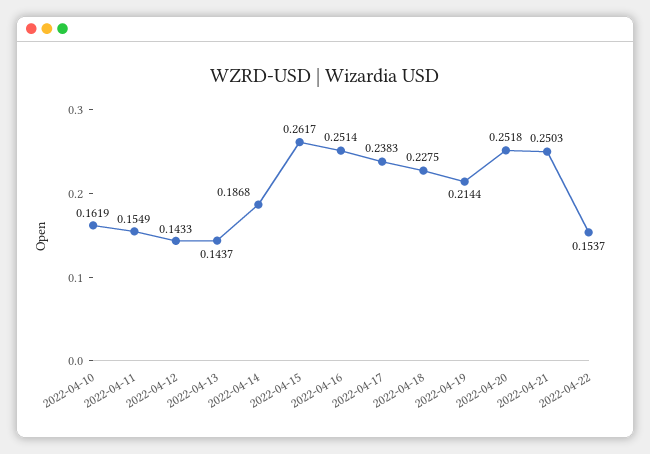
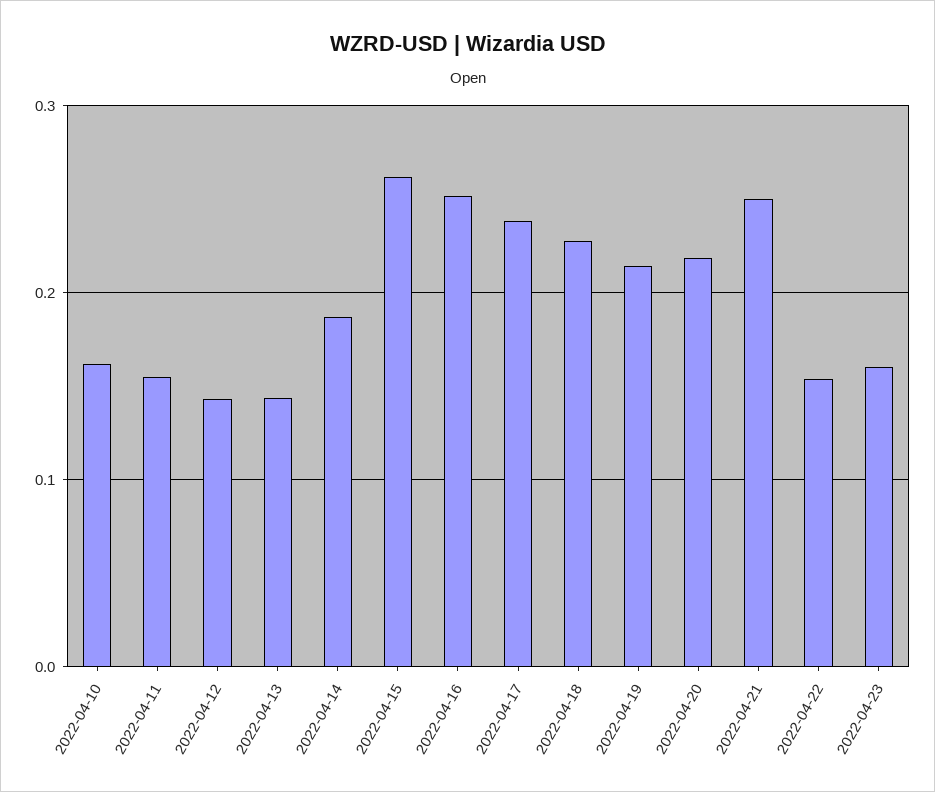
2022-04-20: 0.2518 -> 0.22
2022-04-23: none -> 0.16

